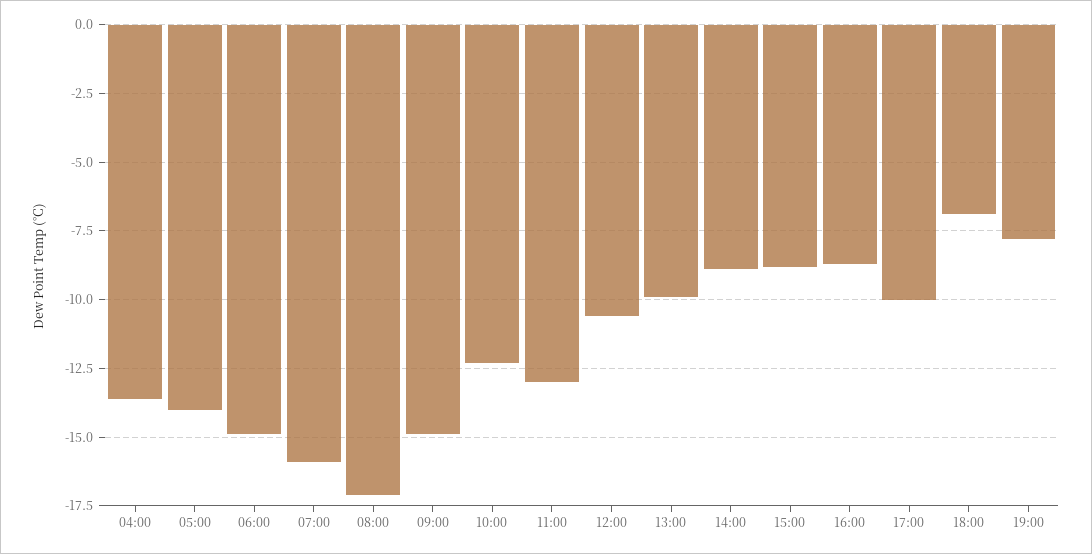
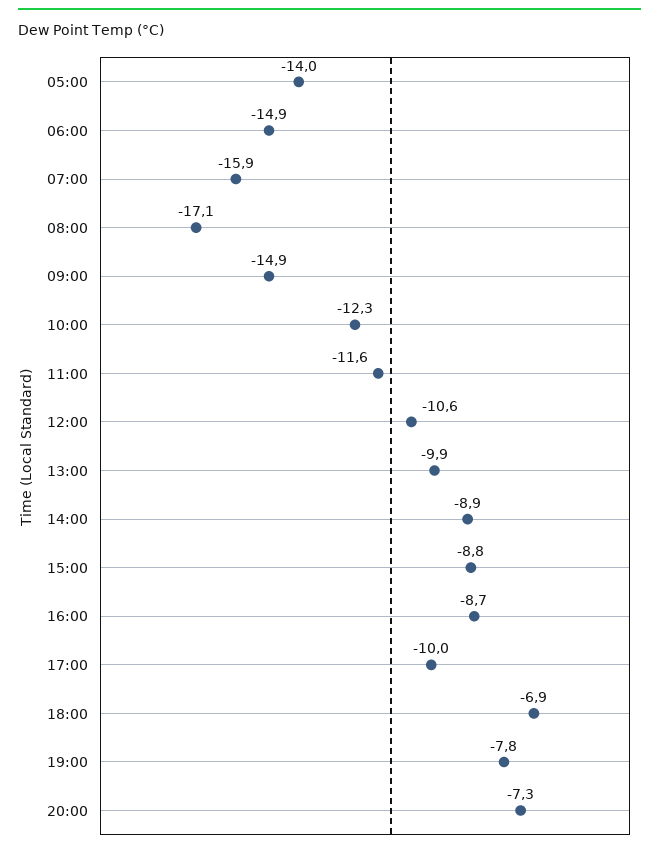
04:00: -13.5 -> none
11:00: -13 -> -11.6
20:00: none -> -7.3

